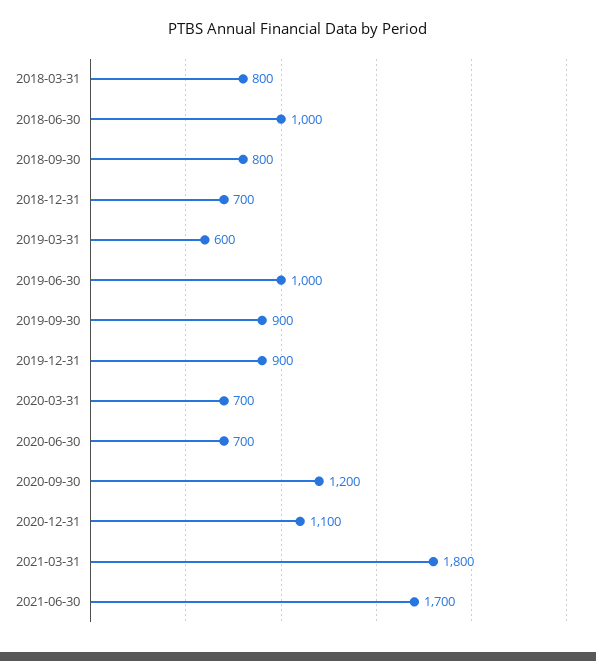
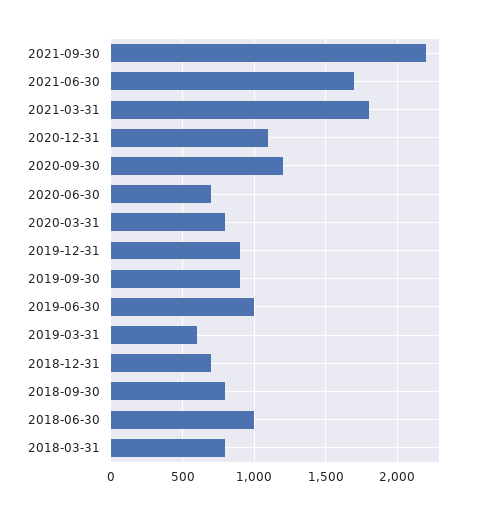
2020-03-31: 700 -> 800
2021-09-30: none -> 2200

